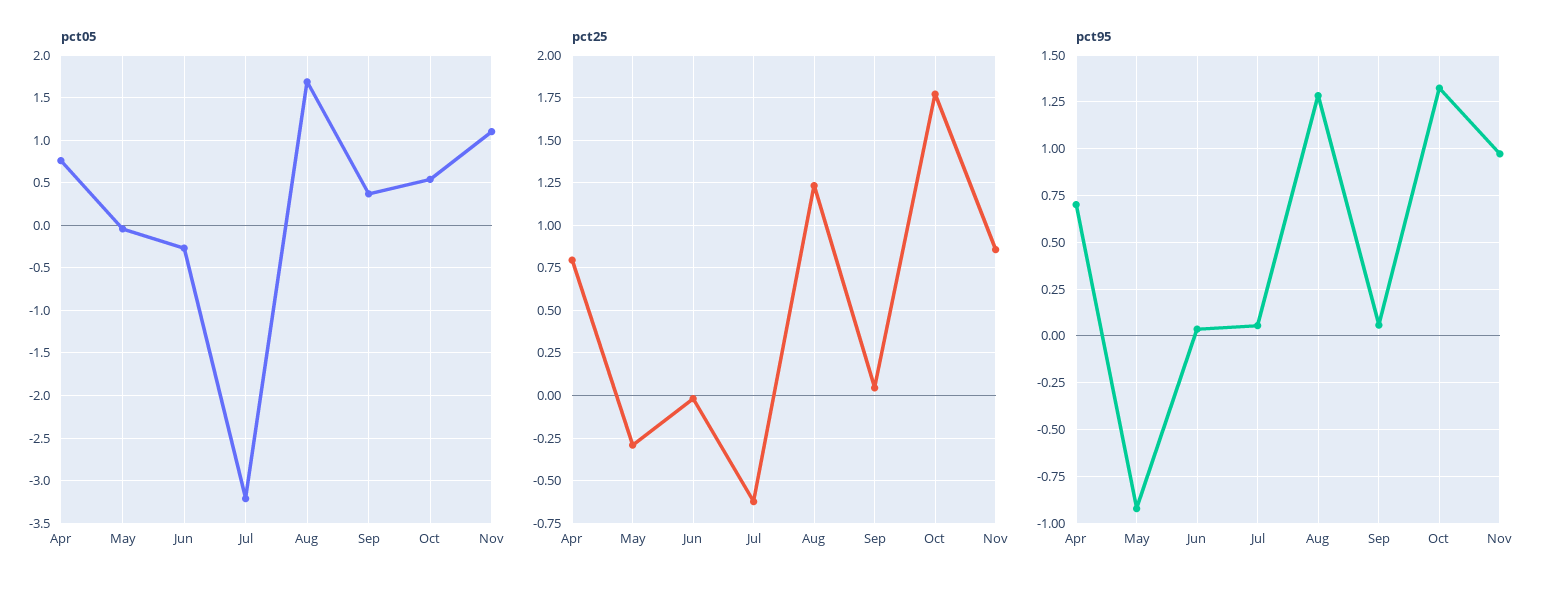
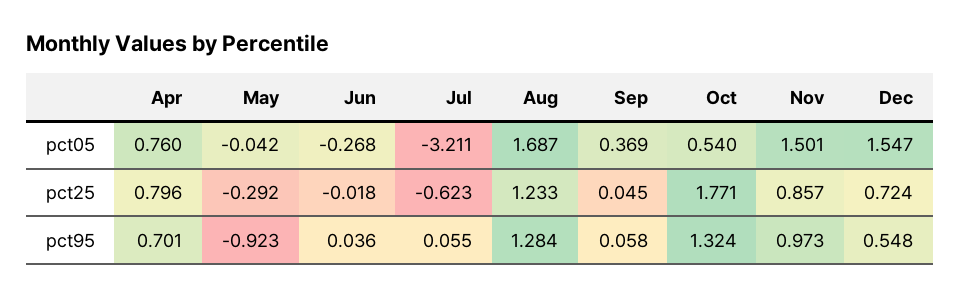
pct05, Nov: 1.1 -> 1.501
pct05, Dec: none -> 1.547
pct25, Dec: none -> 0.724
pct95, Dec: none -> 0.548

